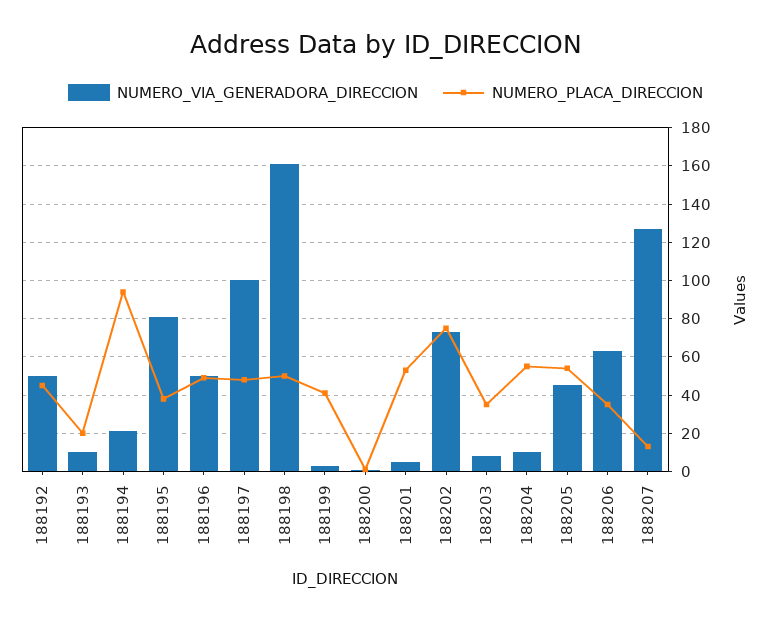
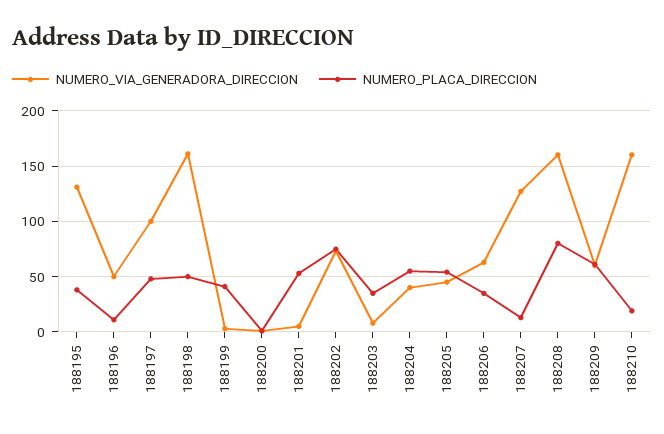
NUMERO_VIA_GENERADORA_DIRECCION, 188192: 50 -> none
NUMERO_PLACA_DIRECCION, 188192: 45 -> none
NUMERO_VIA_GENERADORA_DIRECCION, 188193: 10 -> none
NUMERO_PLACA_DIRECCION, 188193: 20 -> none
NUMERO_VIA_GENERADORA_DIRECCION, 188194: 20 -> none
NUMERO_PLACA_DIRECCION, 188194: 95 -> none
NUMERO_VIA_GENERADORA_DIRECCION, 188195: 80 -> 130
NUMERO_PLACA_DIRECCION, 188196: 50 -> 10
NUMERO_VIA_GENERADORA_DIRECCION, 188204: 10 -> 40
NUMERO_VIA_GENERADORA_DIRECCION, 188208: none -> 160
NUMERO_PLACA_DIRECCION, 188208: none -> 80
NUMERO_VIA_GENERADORA_DIRECCION, 188209: none -> 60
NUMERO_PLACA_DIRECCION, 188209: none -> 60
NUMERO_VIA_GENERADORA_DIRECCION, 188210: none -> 160
NUMERO_PLACA_DIRECCION, 188210: none -> 20

